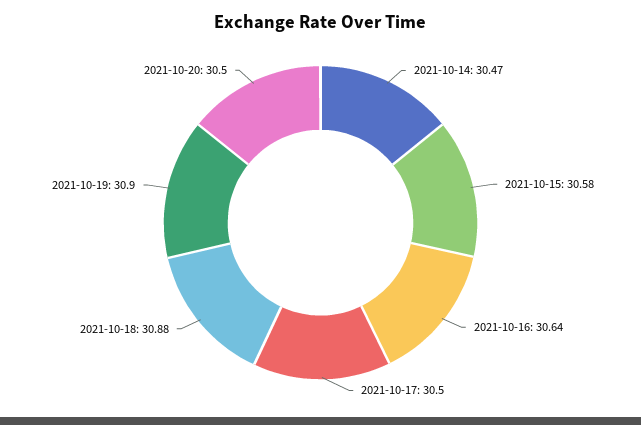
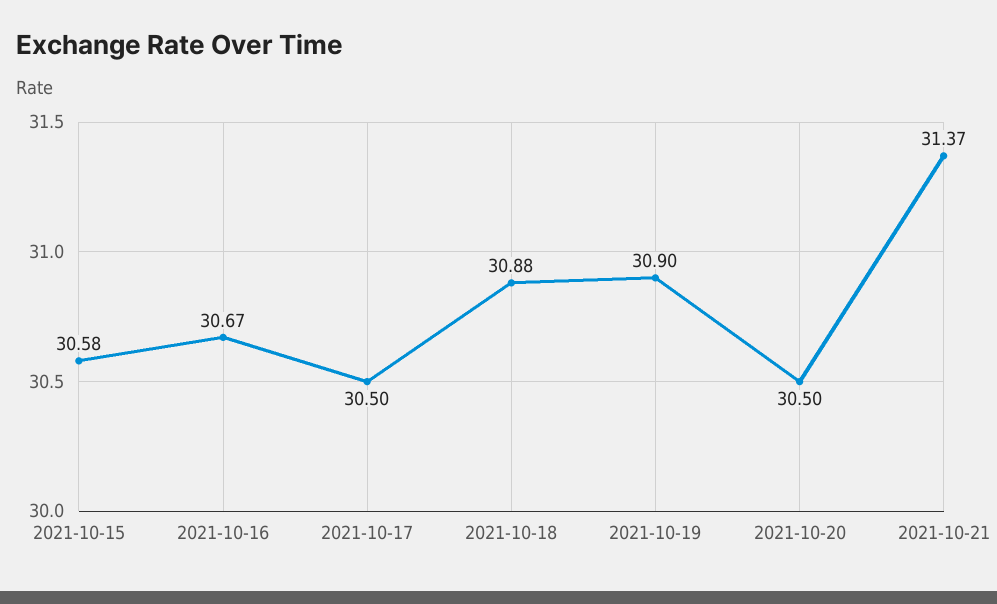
2021-10-14: 30.47 -> none
2021-10-16: 30.64 -> 30.67
2021-10-21: none -> 31.37

